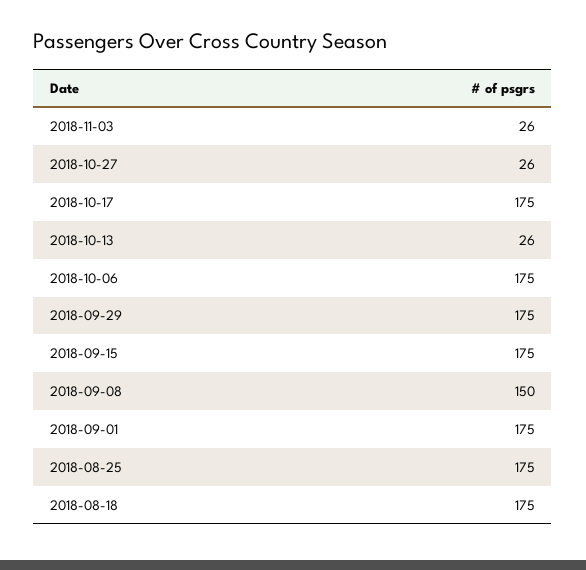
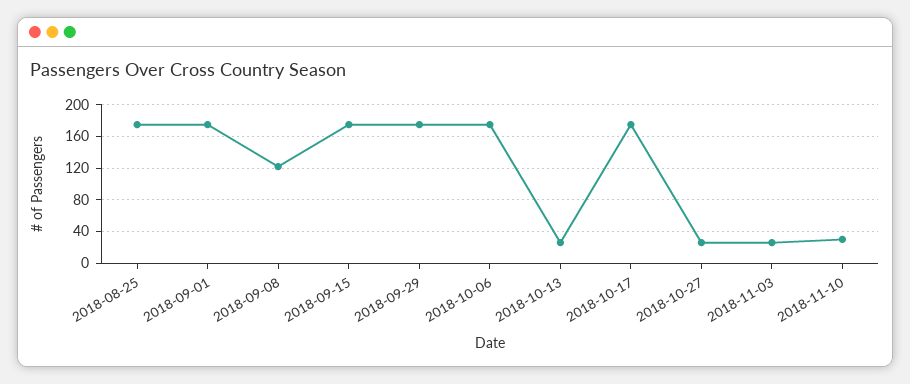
2018-09-08: 150 -> 120
2018-08-18: 175 -> none
2018-11-10: none -> 30

